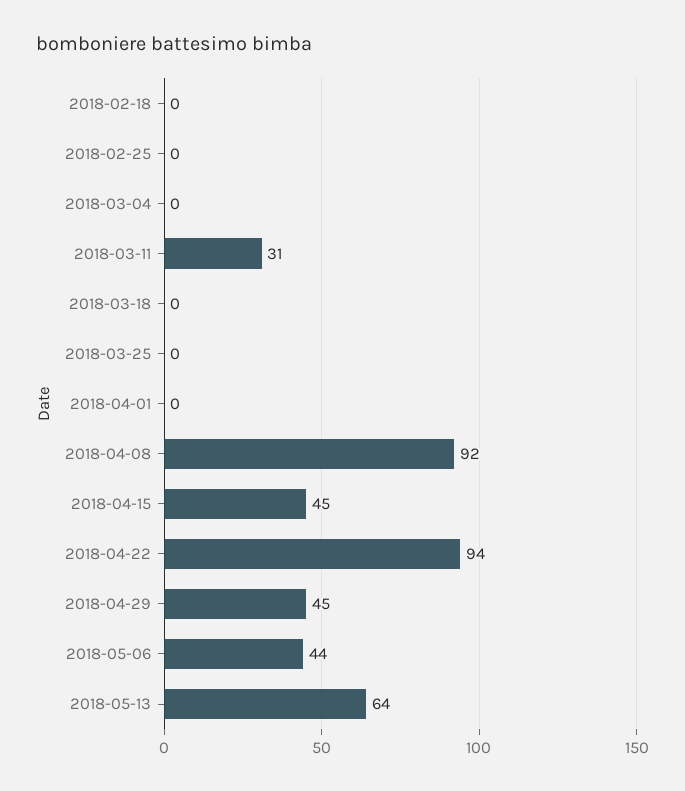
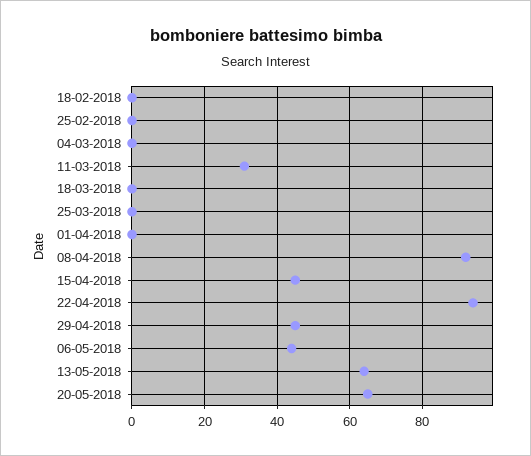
20-05-2018: none -> 65

